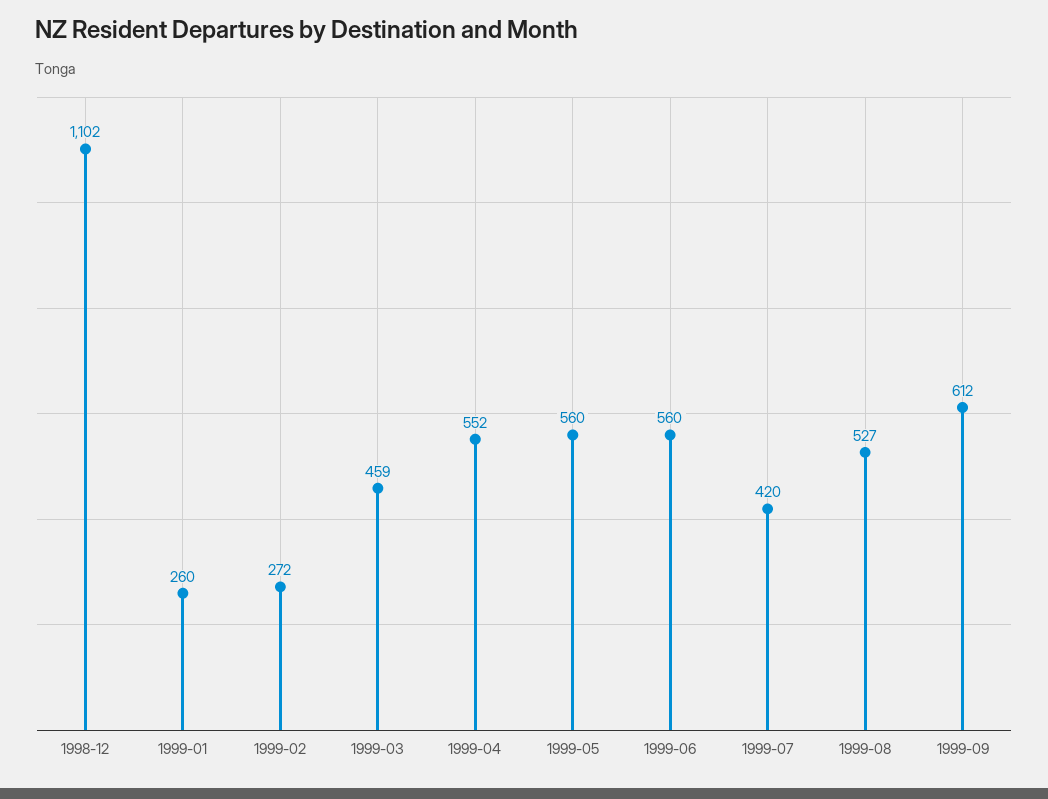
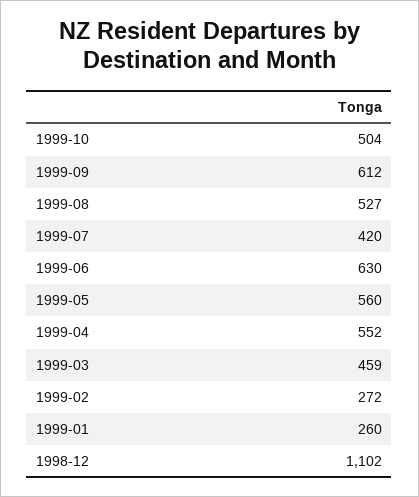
1999-06: 560 -> 630
1999-10: none -> 504

